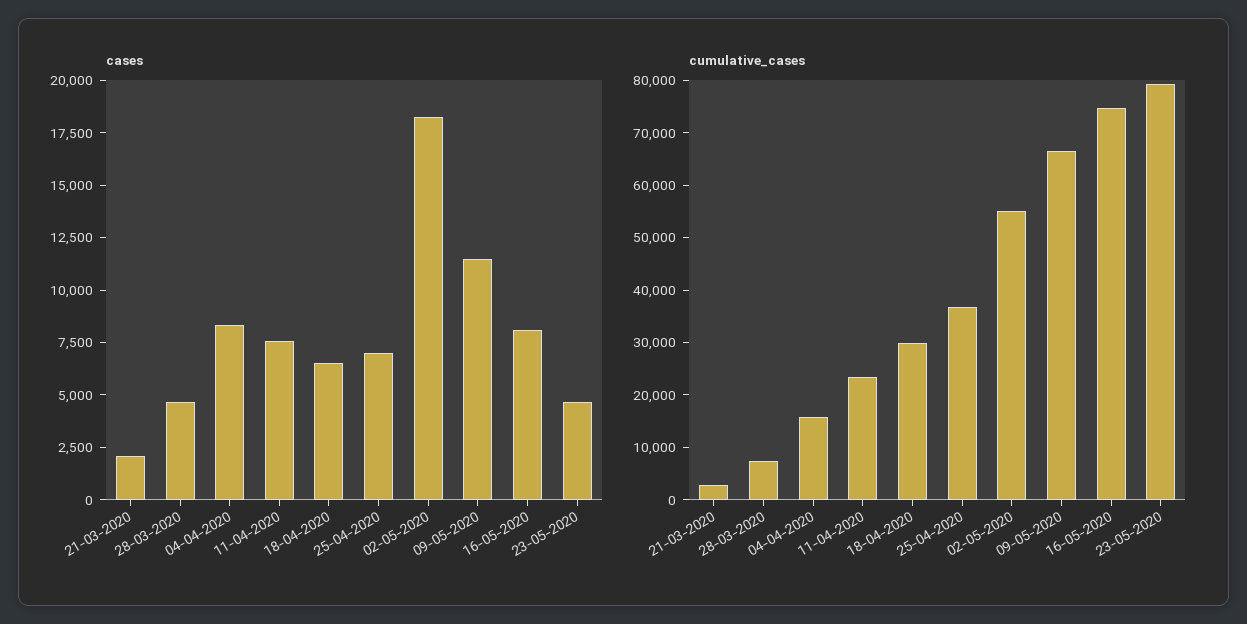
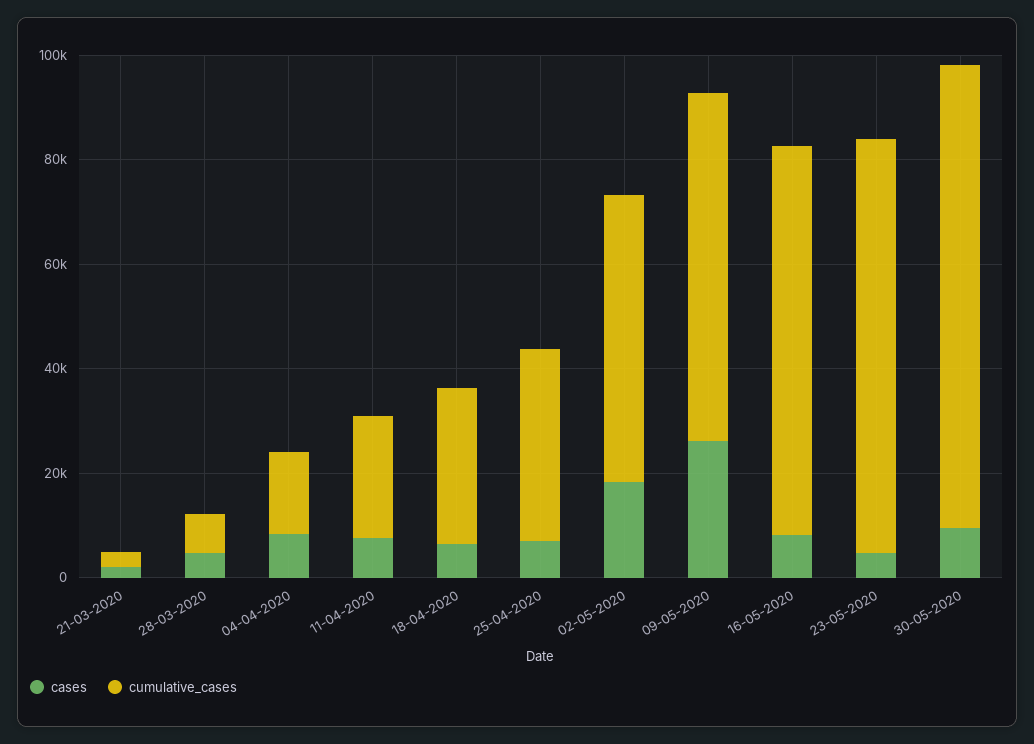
cases, 09-05-2020: 11500 -> 25000
cases, 30-05-2020: none -> 10000
cumulative_cases, 30-05-2020: none -> 90000

